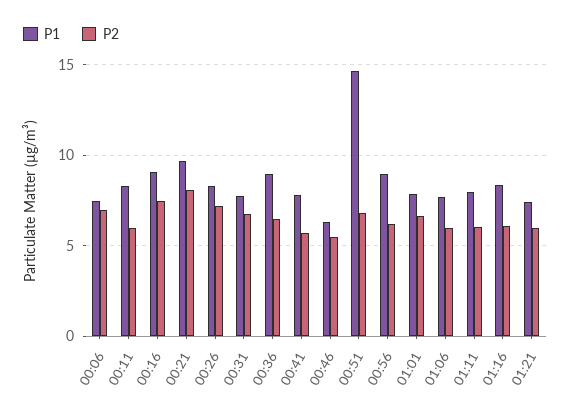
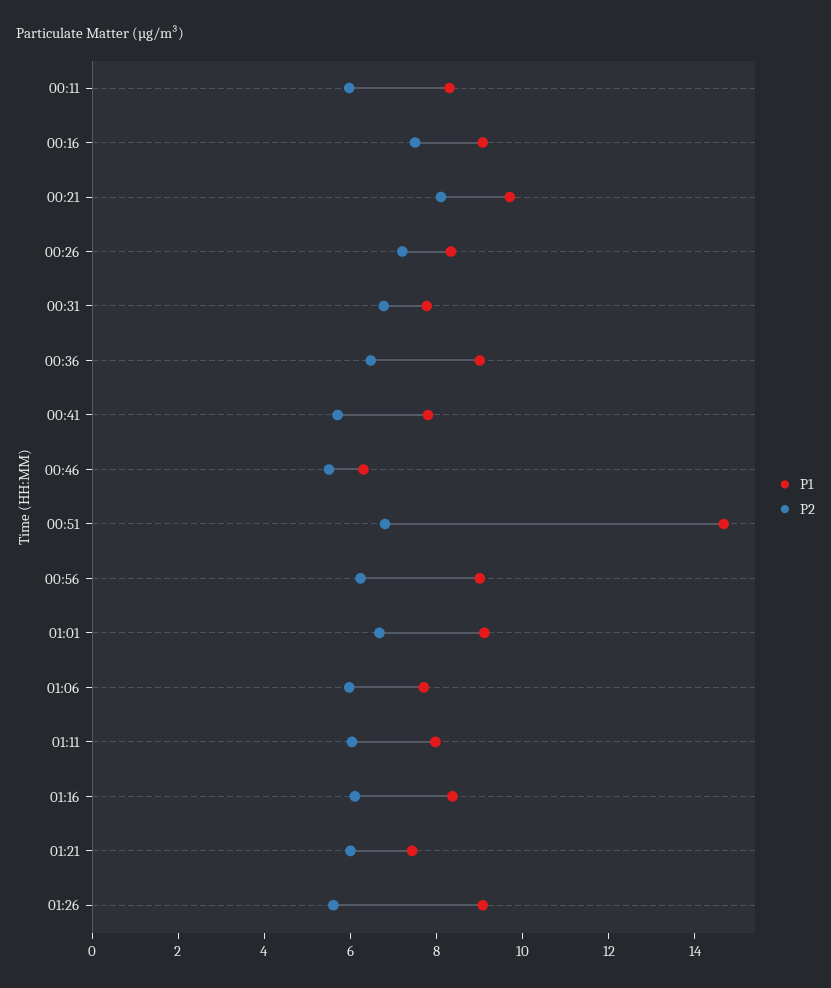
P1, 00:06: 7.5 -> none
P2, 00:06: 7 -> none
P1, 01:01: 8 -> 9
P1, 01:26: none -> 9
P2, 01:26: none -> 5.5

